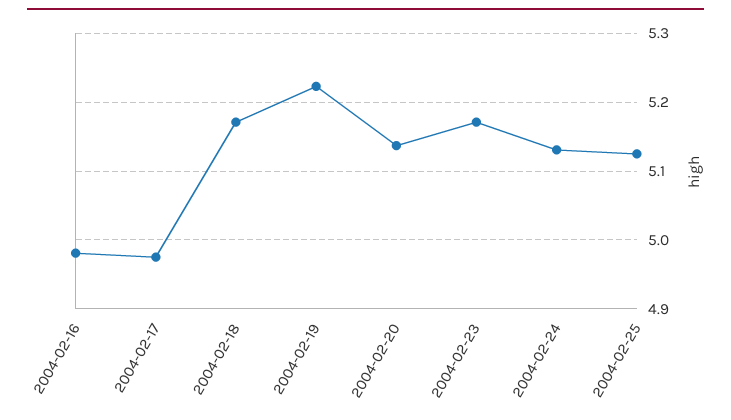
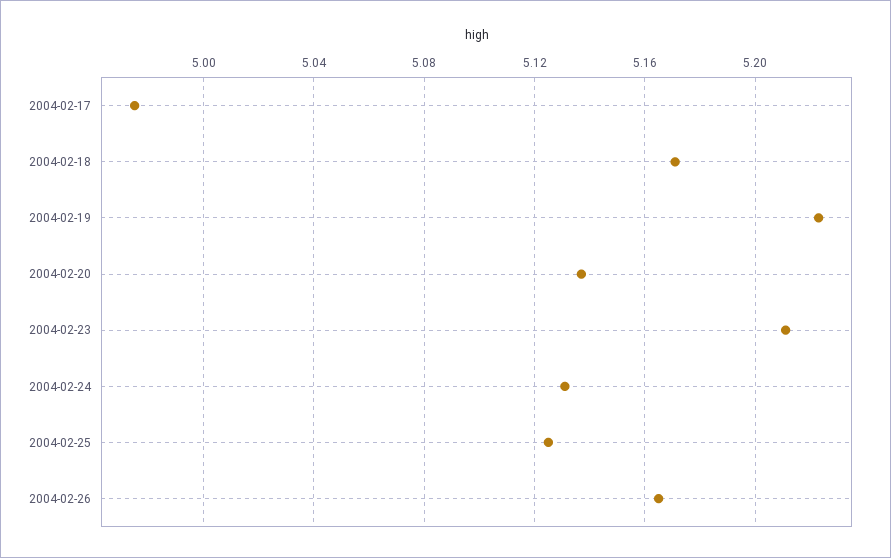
2004-02-16: 4.98 -> none
2004-02-23: 5.17 -> 5.21
2004-02-26: none -> 5.165

